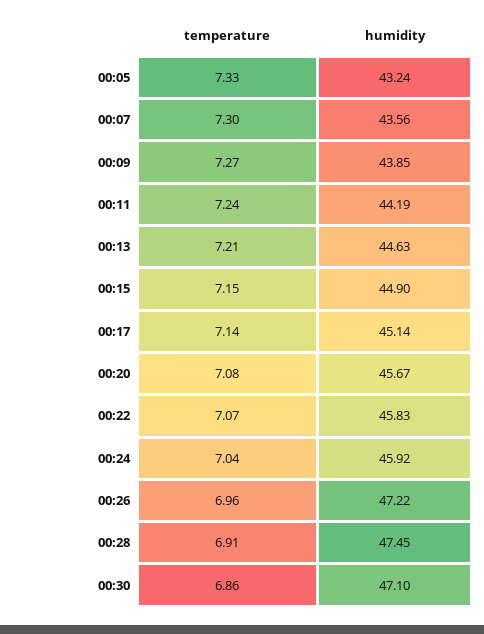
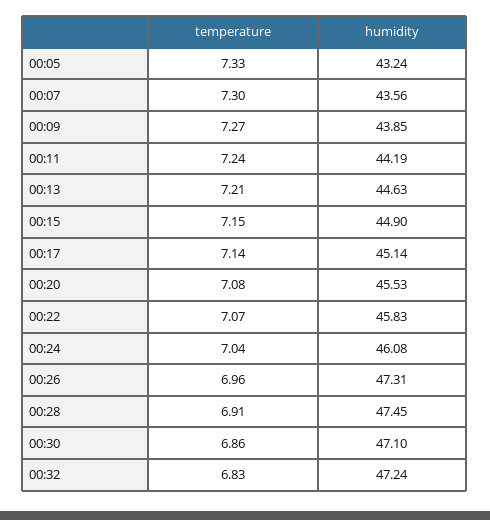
humidity, 00:20: 45.67 -> 45.53
humidity, 00:24: 45.92 -> 46.08
humidity, 00:26: 47.22 -> 47.31
temperature, 00:32: none -> 6.83
humidity, 00:32: none -> 47.24

